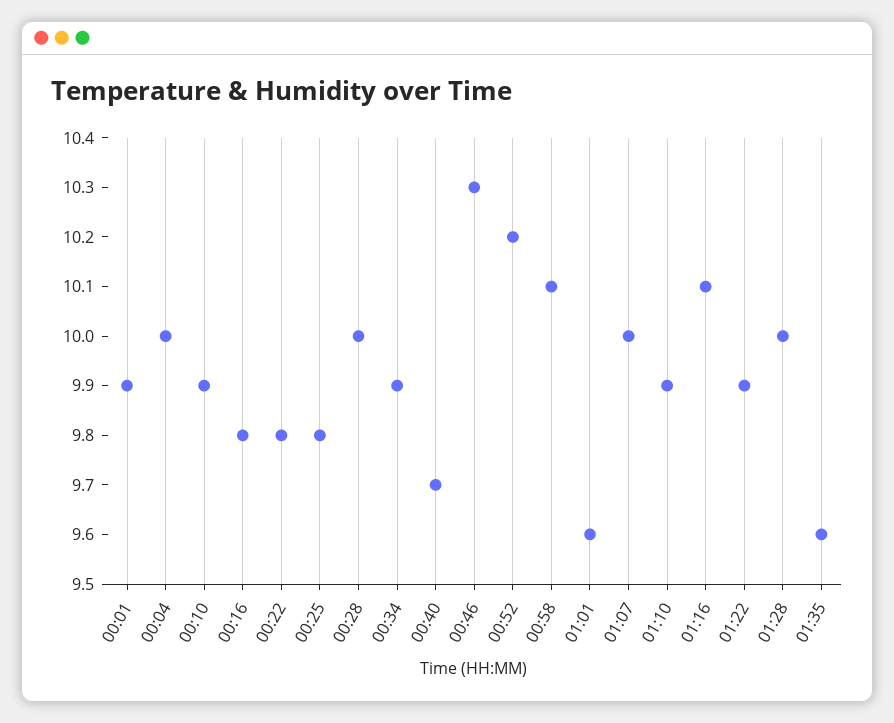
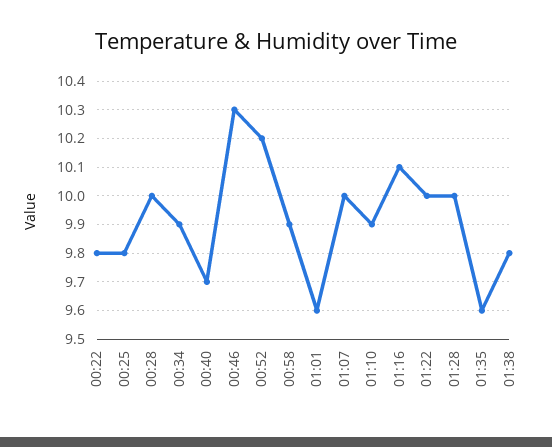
00:01: 9.9 -> none
00:04: 10 -> none
00:10: 9.9 -> none
00:16: 9.8 -> none
00:58: 10.1 -> 9.9
01:22: 9.9 -> 10
01:38: none -> 9.8

